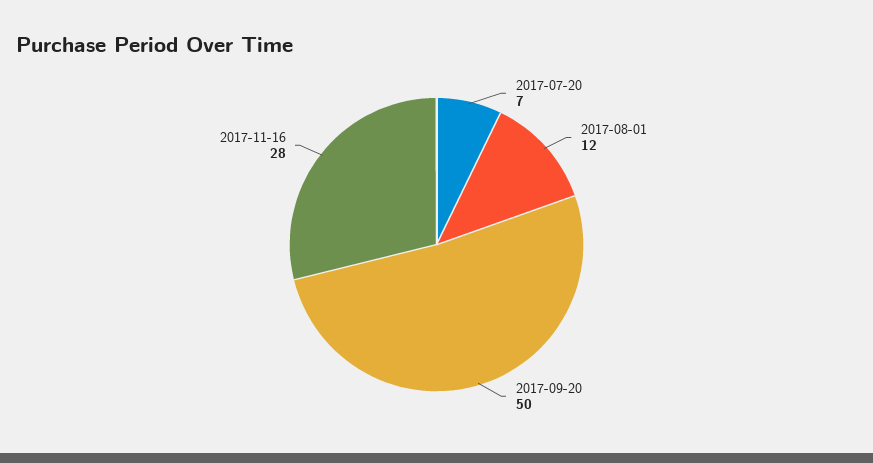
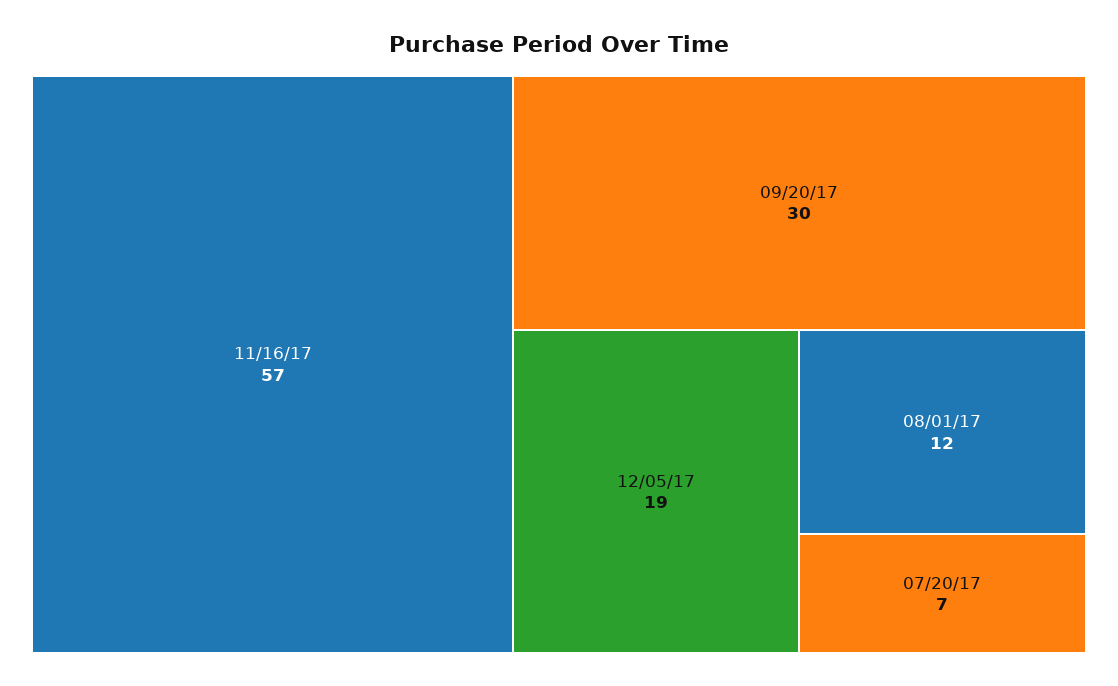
2017-09-20: 50 -> 30
2017-11-16: 28 -> 57
12/05/17: none -> 19

